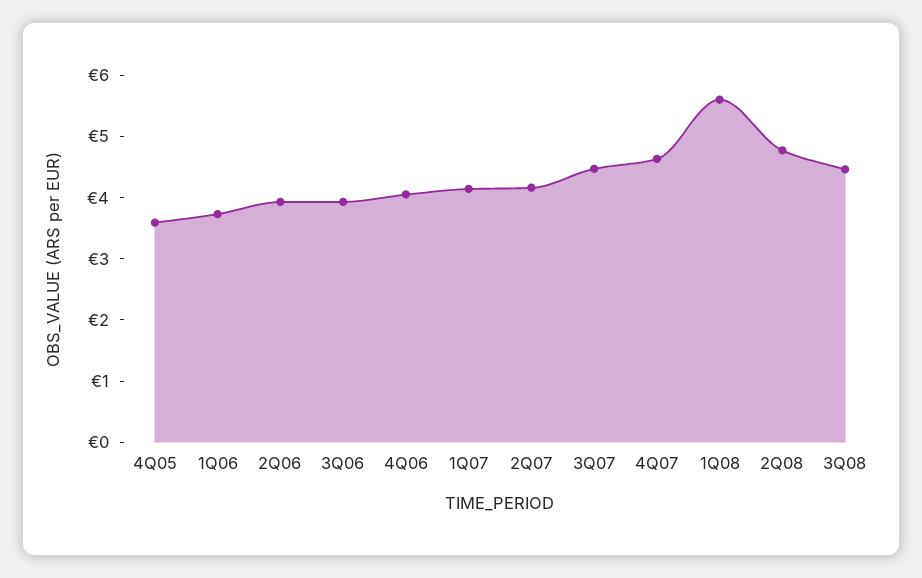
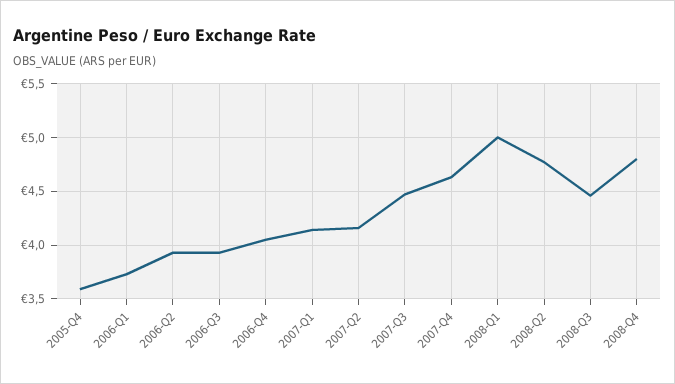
1Q08: 5.6 -> 5
2008-Q4: none -> 4.8

